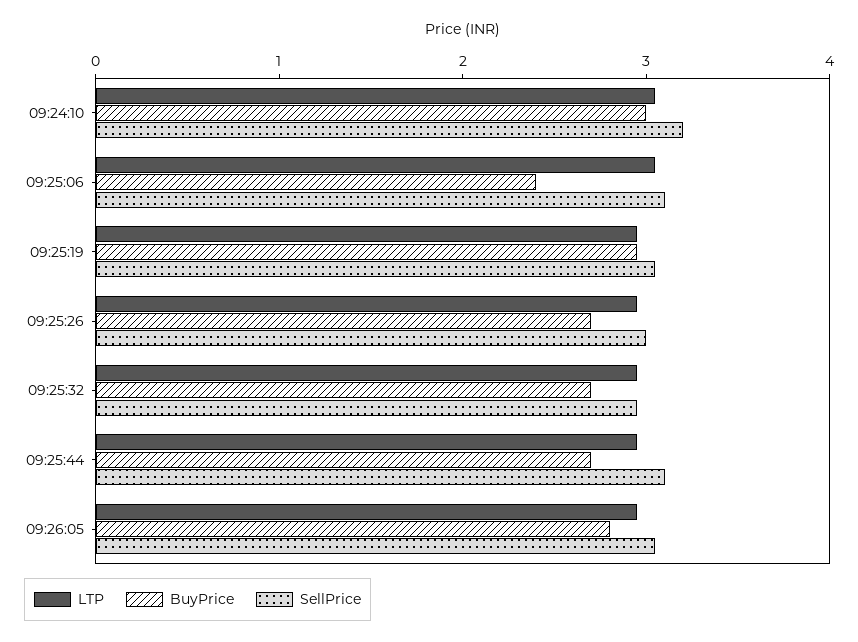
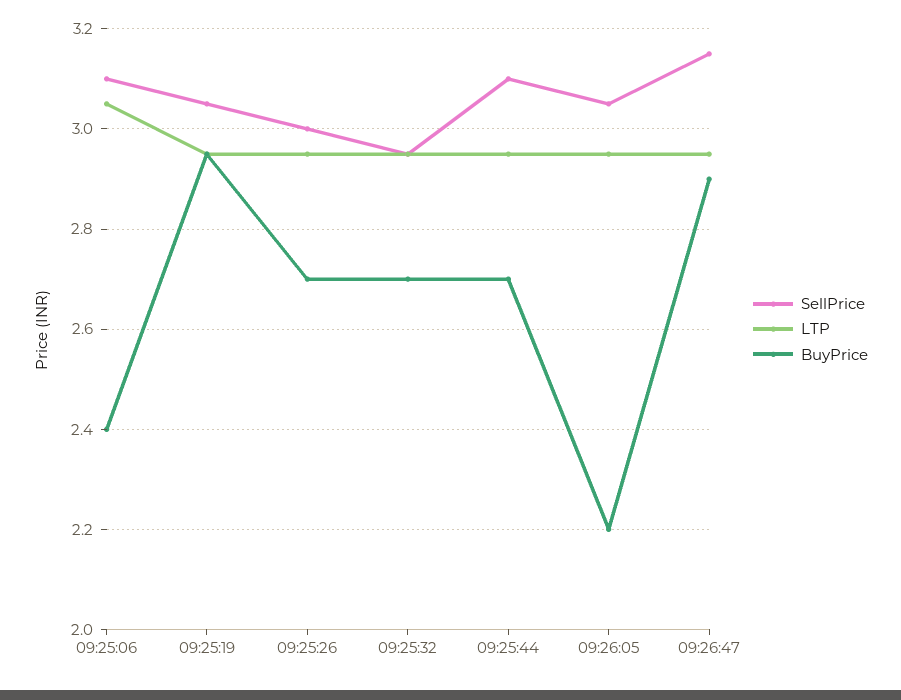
LTP, 09:24:10: 3 -> none
BuyPrice, 09:24:10: 3 -> none
SellPrice, 09:24:10: 3.2 -> none
BuyPrice, 09:26:05: 2.8 -> 2.2
SellPrice, 09:26:47: none -> 3.15
LTP, 09:26:47: none -> 2.95
BuyPrice, 09:26:47: none -> 2.9

